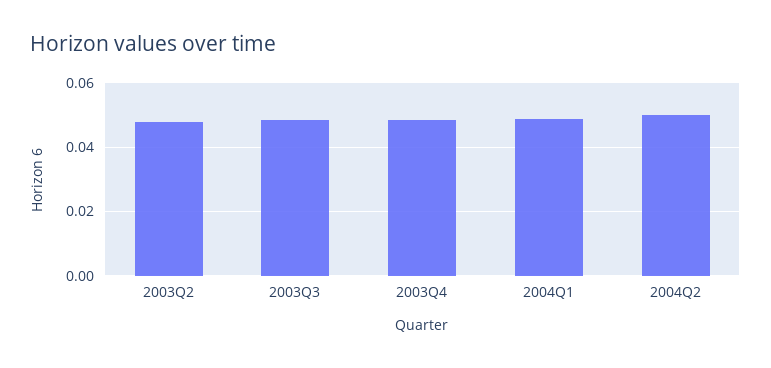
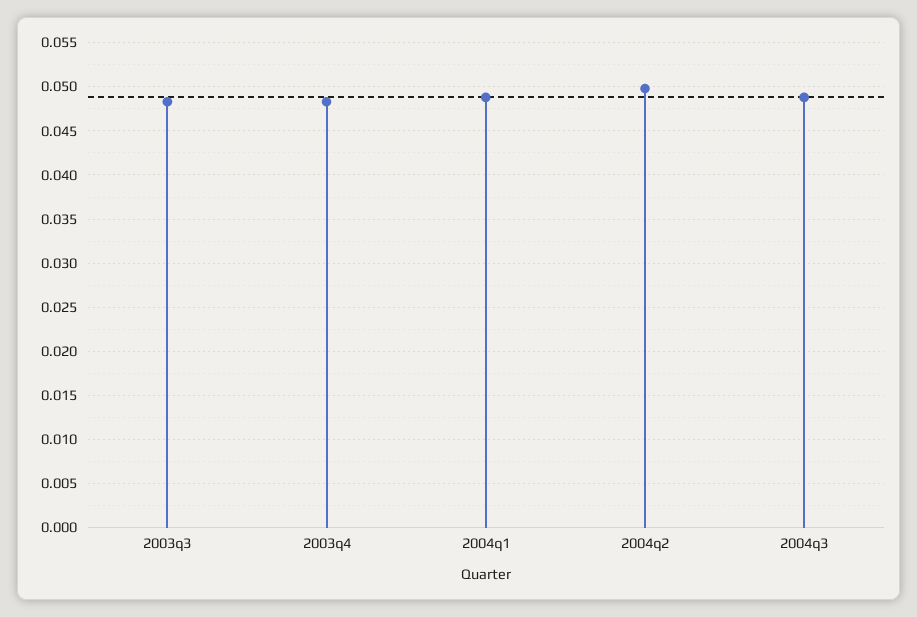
2003Q2: 0.048 -> none
2004q3: none -> 0.049

